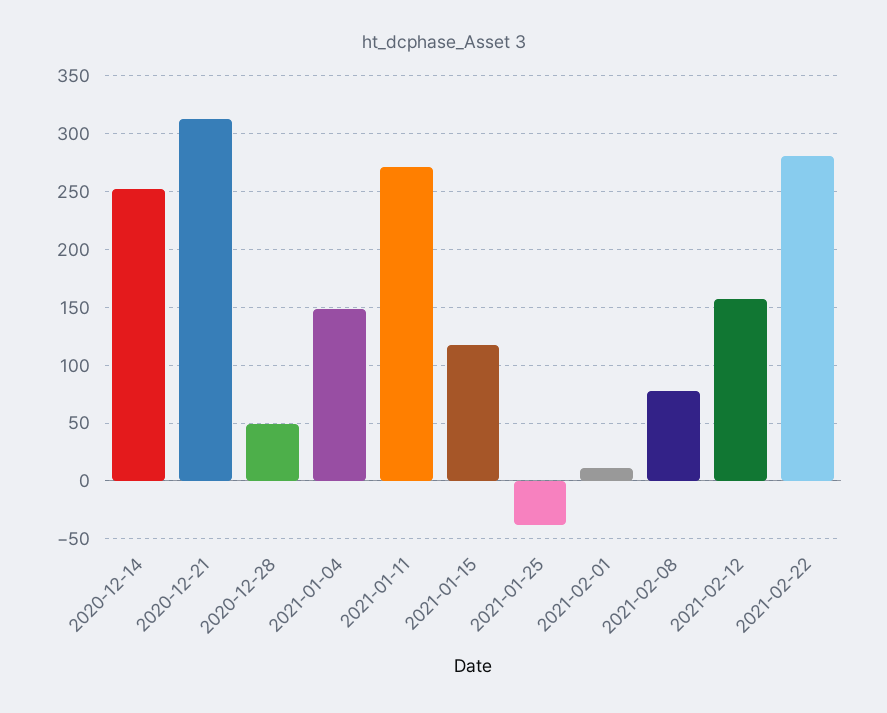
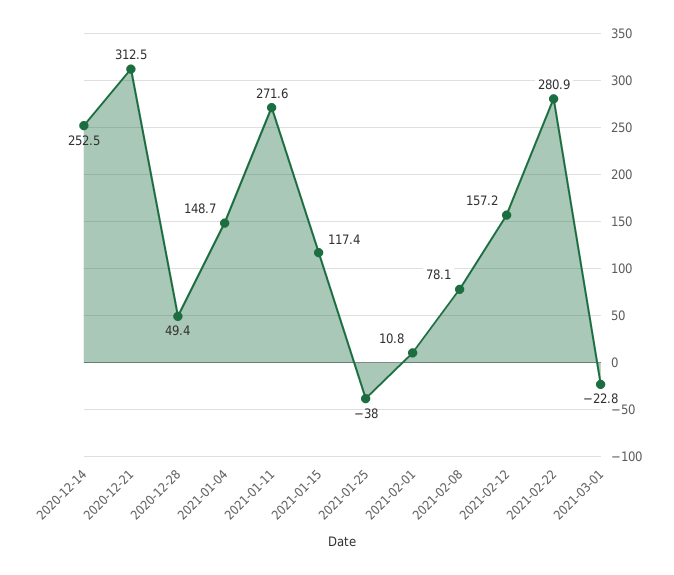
2021-03-01: none -> -22.8

